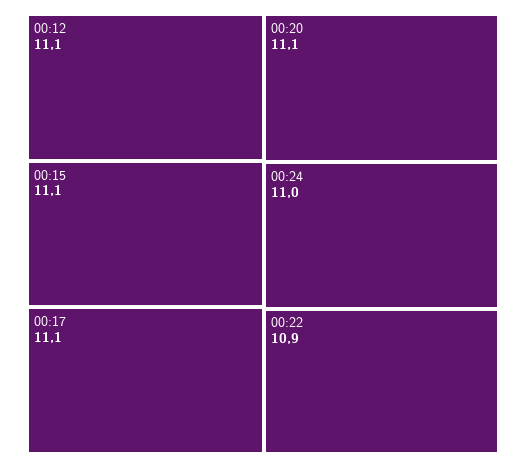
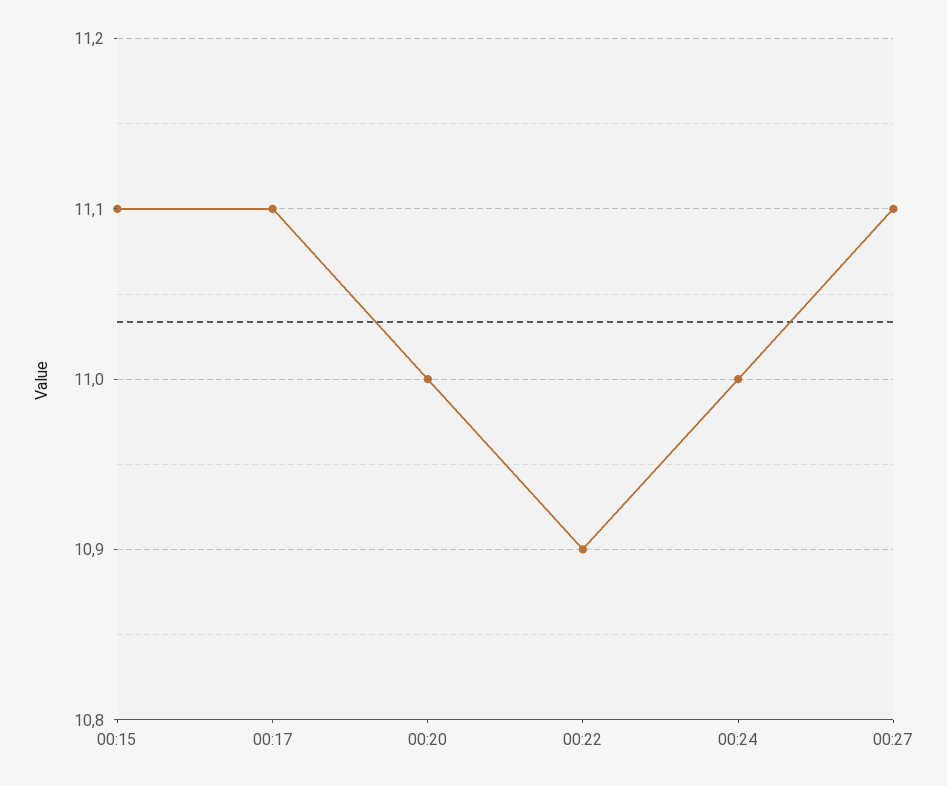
00:12: 11.1 -> none
00:20: 11.1 -> 11
00:27: none -> 11.1

